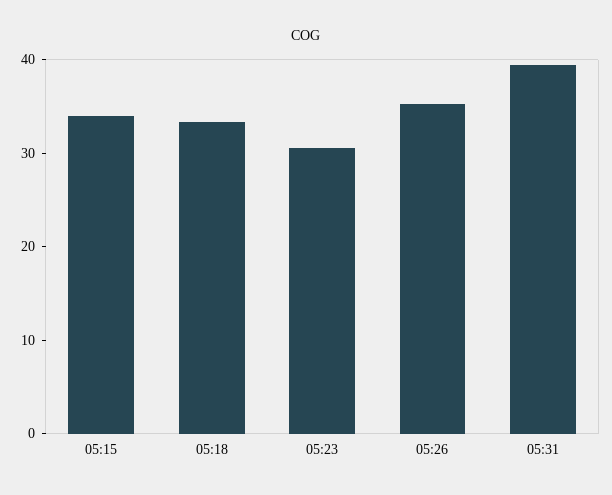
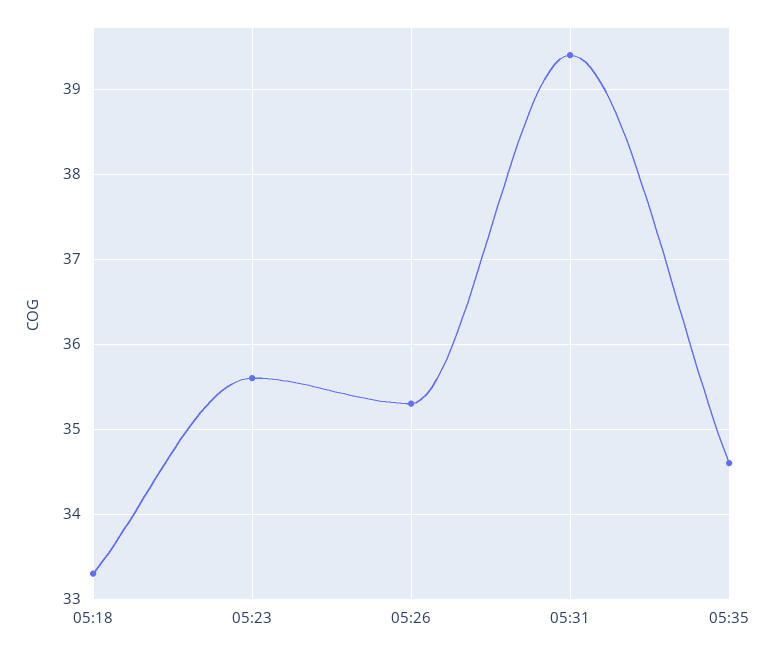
05:15: 34 -> none
05:23: 30 -> 35.6
05:35: none -> 34.6

